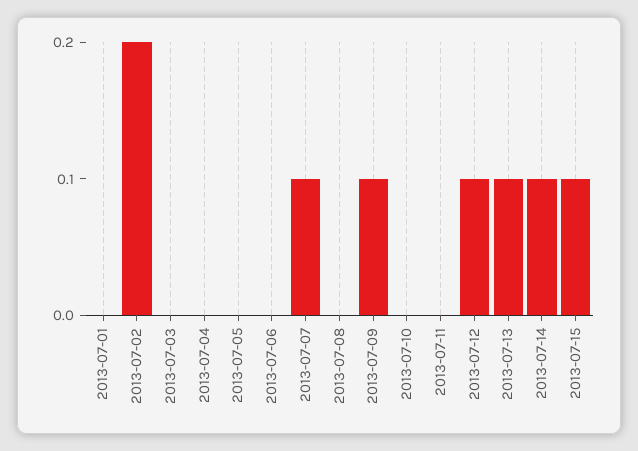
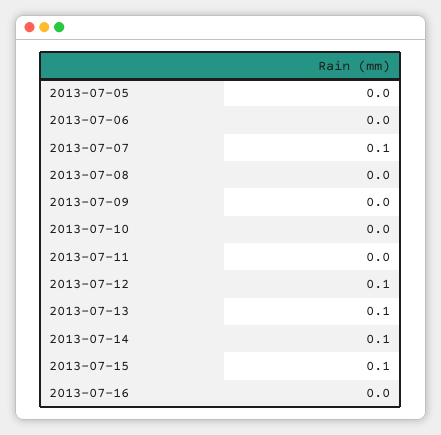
2013-07-01: 0 -> none
2013-07-02: 0.2 -> none
2013-07-03: 0 -> none
2013-07-04: 0 -> none
2013-07-09: 0.1 -> 0
2013-07-16: none -> 0

